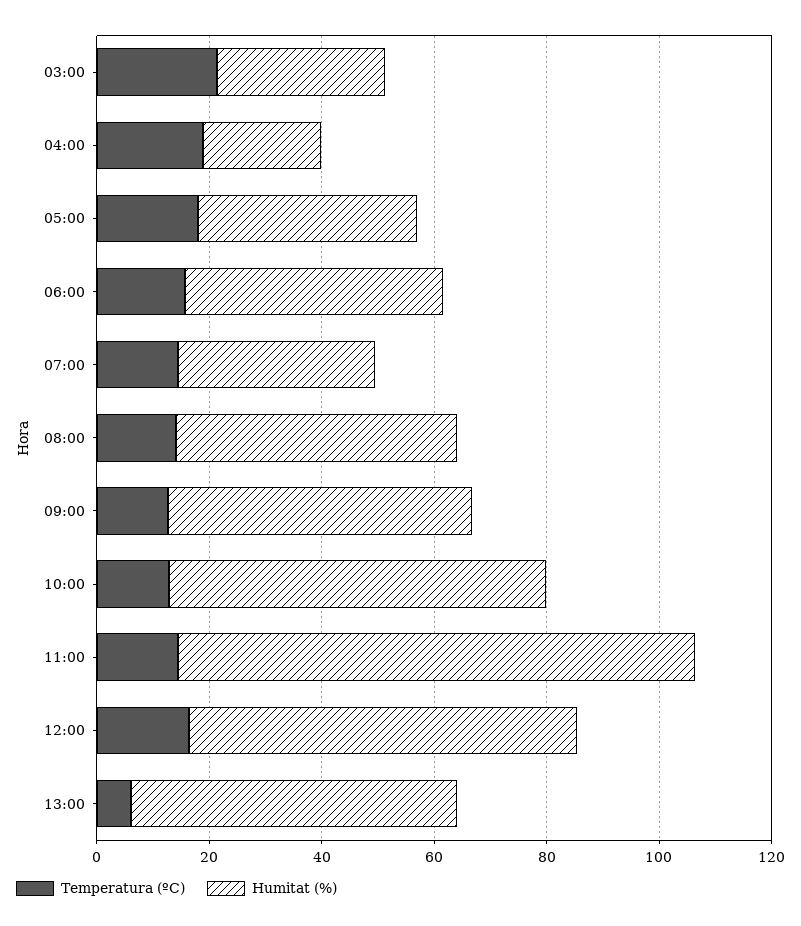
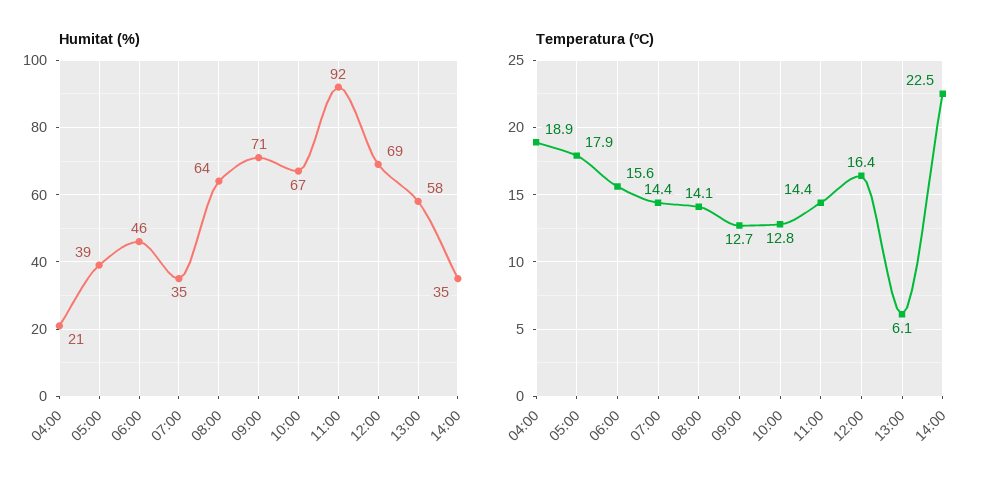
Temperatura (ºC), 03:00: 20 -> none
Humitat (%), 03:00: 30 -> none
Humitat (%), 08:00: 50 -> 64
Humitat (%), 09:00: 55 -> 71
Humitat (%), 14:00: none -> 35
Temperatura (ºC), 14:00: none -> 22.5

